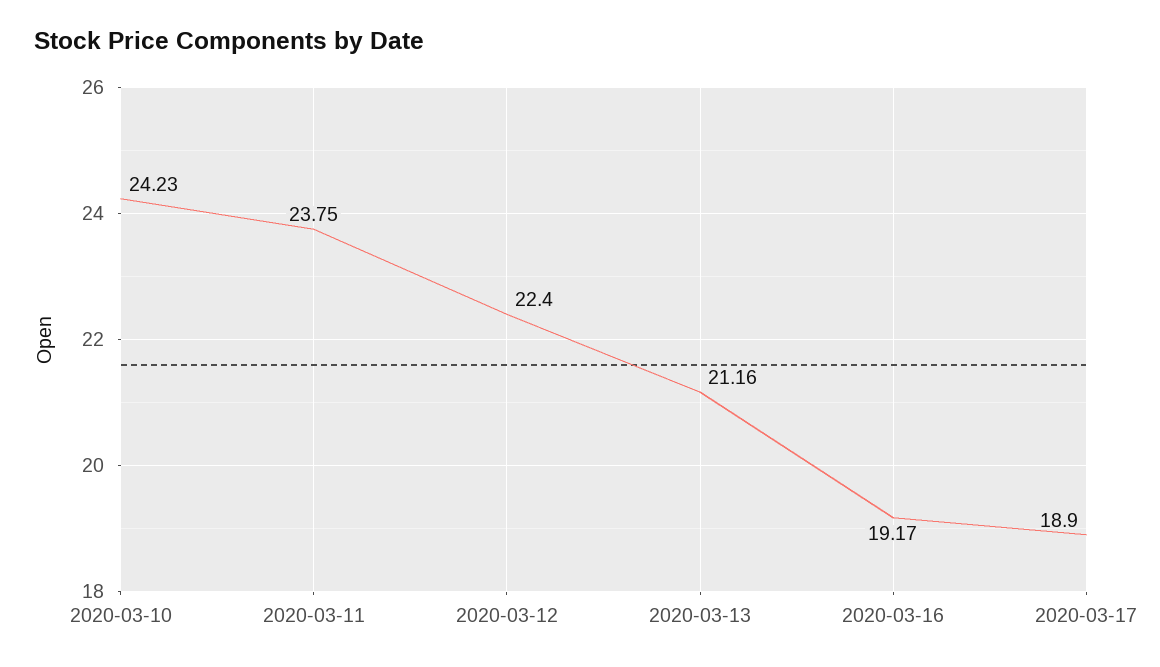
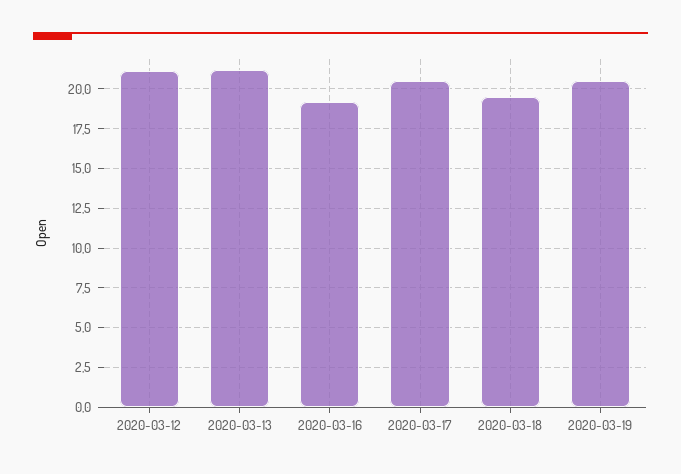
2020-03-10: 24.23 -> none
2020-03-11: 23.75 -> none
2020-03-12: 22.4 -> 21
2020-03-17: 18.9 -> 20.5
2020-03-18: none -> 19.5
2020-03-19: none -> 20.5

